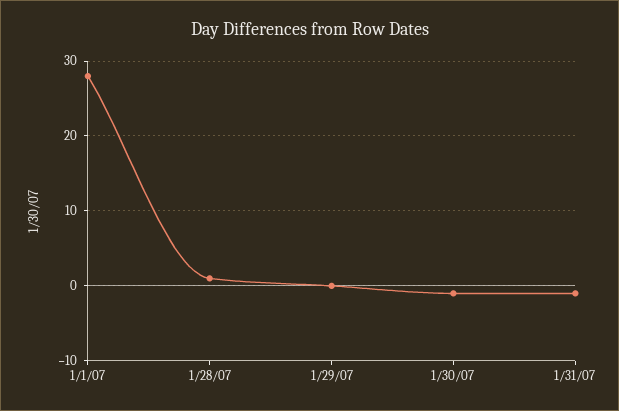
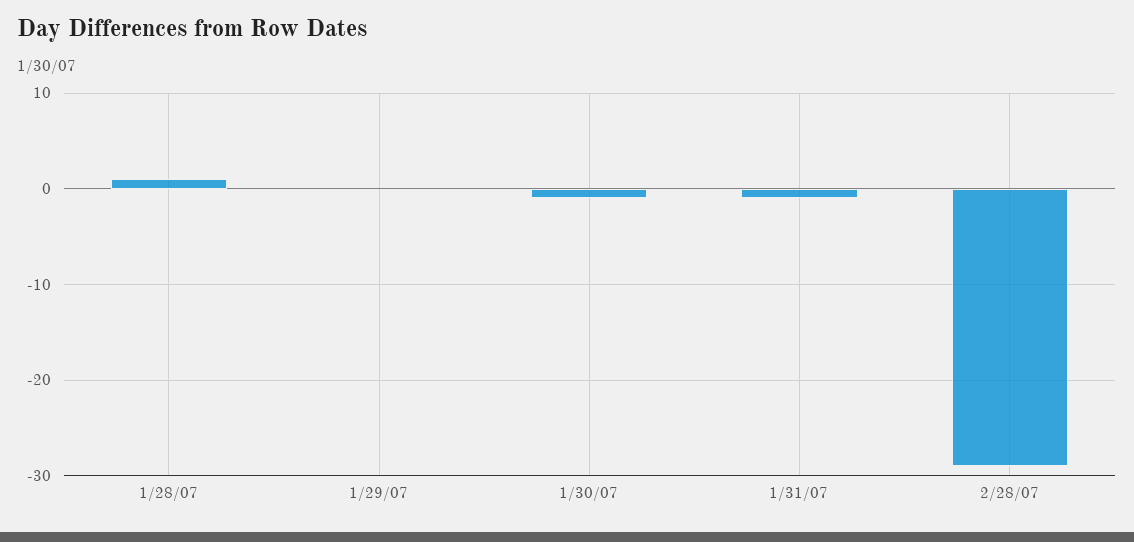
1/1/07: 28 -> none
2/28/07: none -> -29

